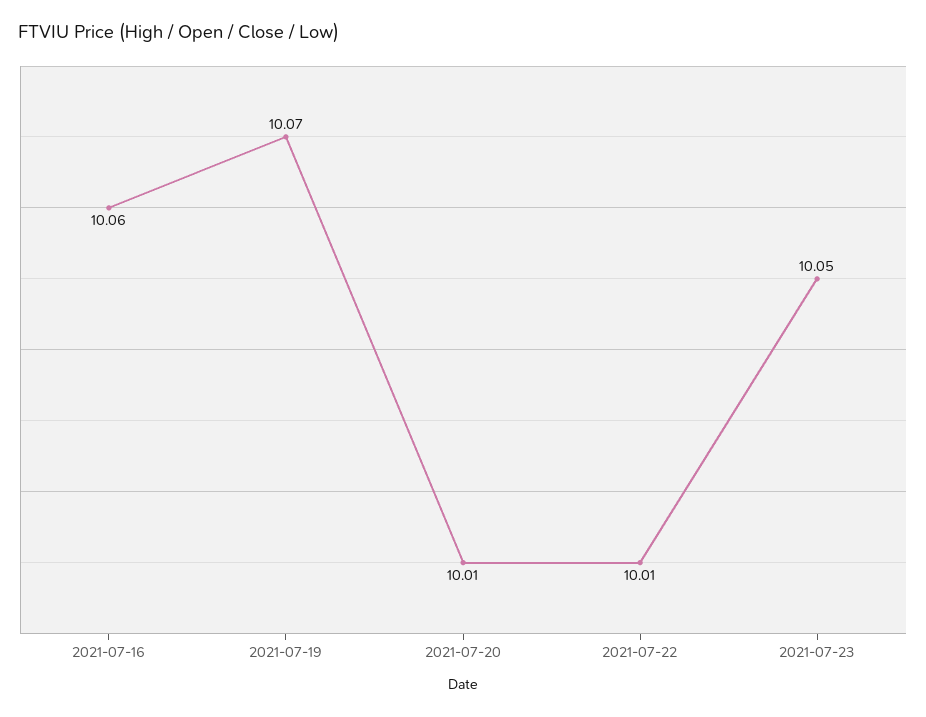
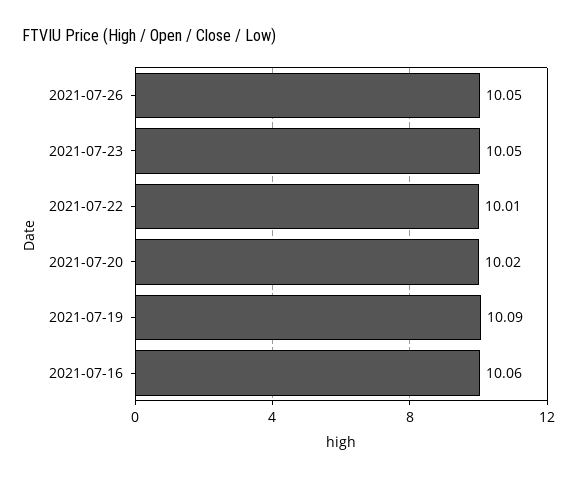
2021-07-19: 10.07 -> 10.09
2021-07-20: 10.01 -> 10.02
2021-07-26: none -> 10.05

